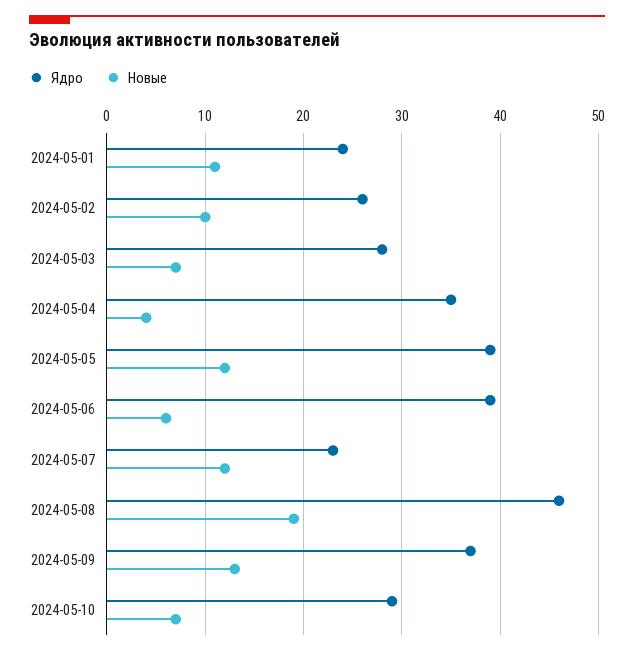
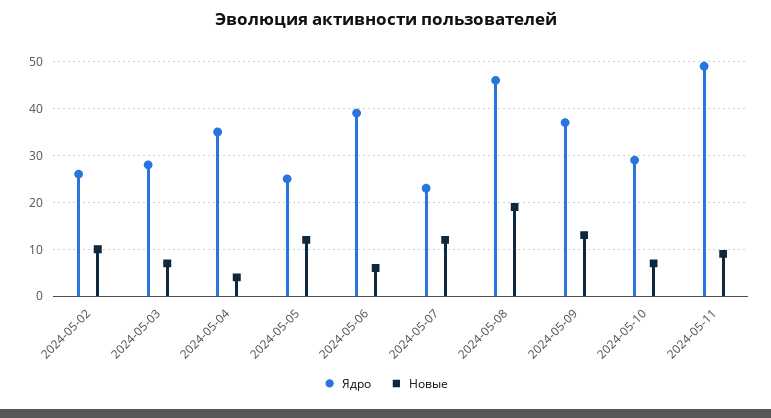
Ядро, 2024-05-01: 24 -> none
Новые, 2024-05-01: 11 -> none
Ядро, 2024-05-05: 39 -> 25
Ядро, 2024-05-11: none -> 50
Новые, 2024-05-11: none -> 10

